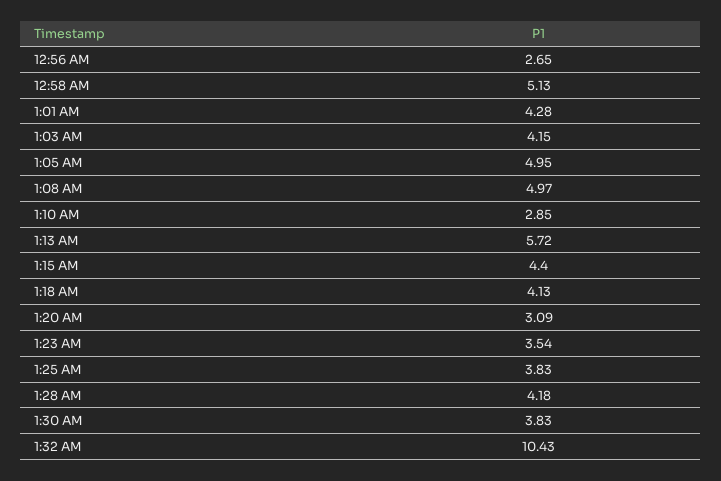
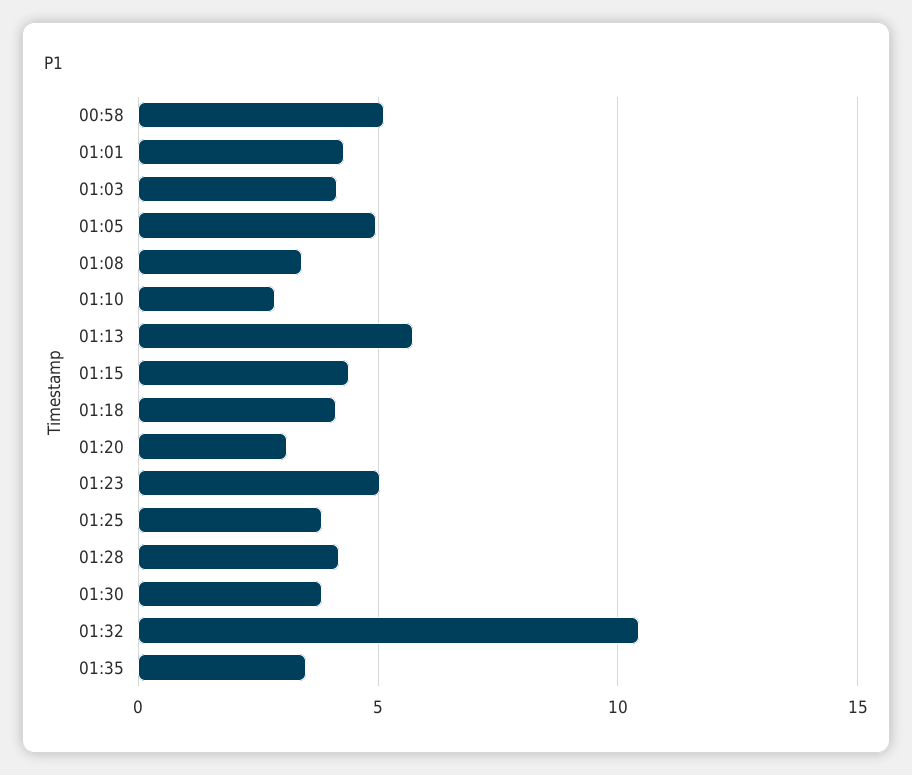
12:56 AM: 2.65 -> none
1:08 AM: 4.97 -> 3.5
1:23 AM: 3.54 -> 5
01:35: none -> 3.5

